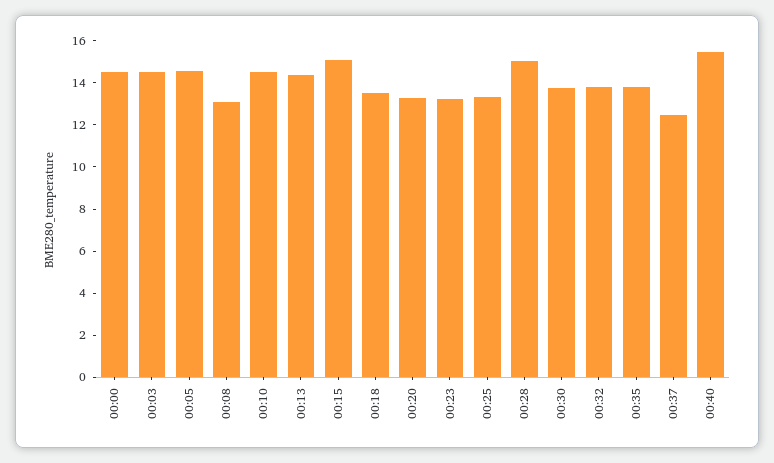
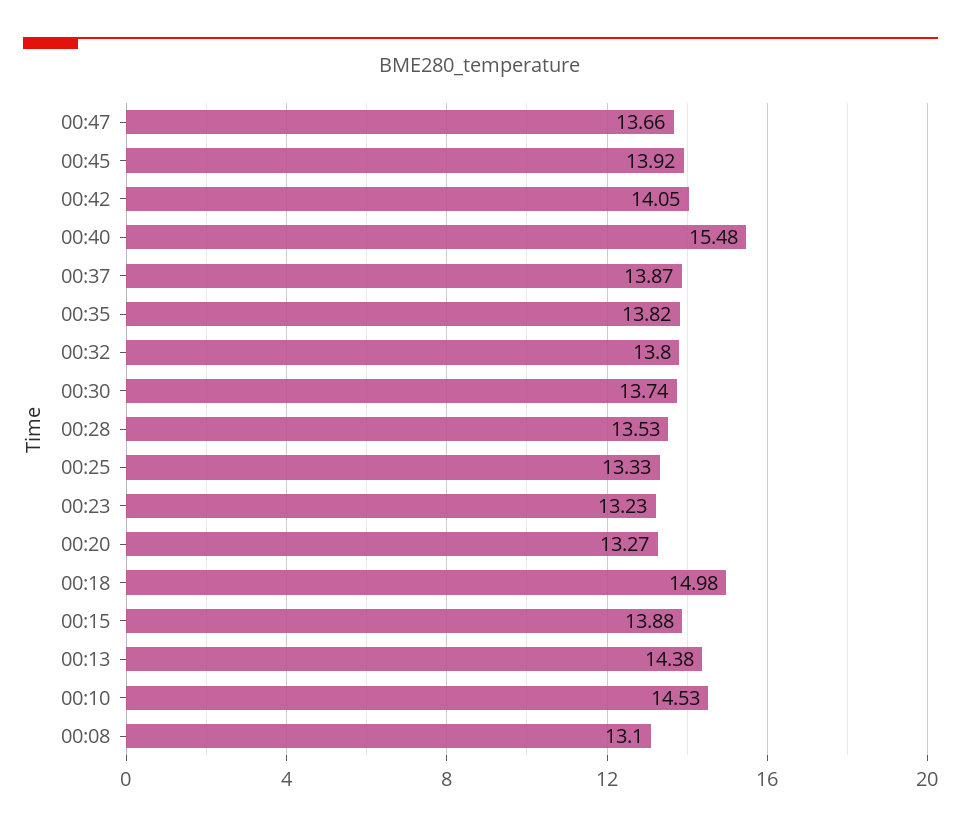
00:00: 14.5 -> none
00:03: 14.5 -> none
00:05: 14.5 -> none
00:15: 15 -> 13.88
00:18: 13.5 -> 14.98
00:28: 15 -> 13.53
00:37: 12.5 -> 13.87
00:47: none -> 13.66
00:45: none -> 13.92
00:42: none -> 14.05

